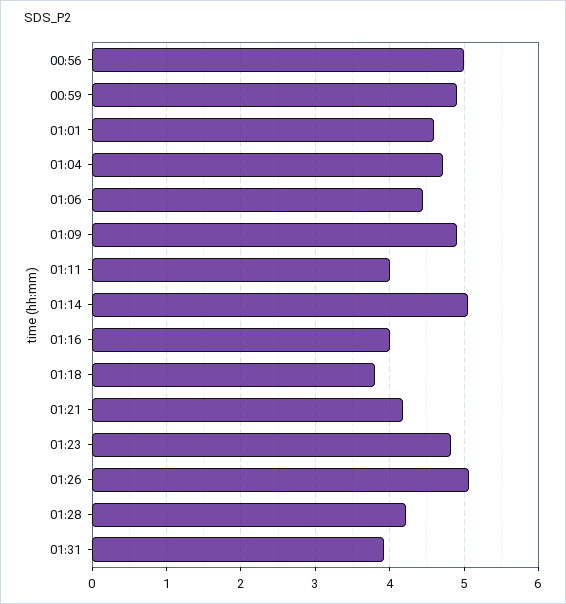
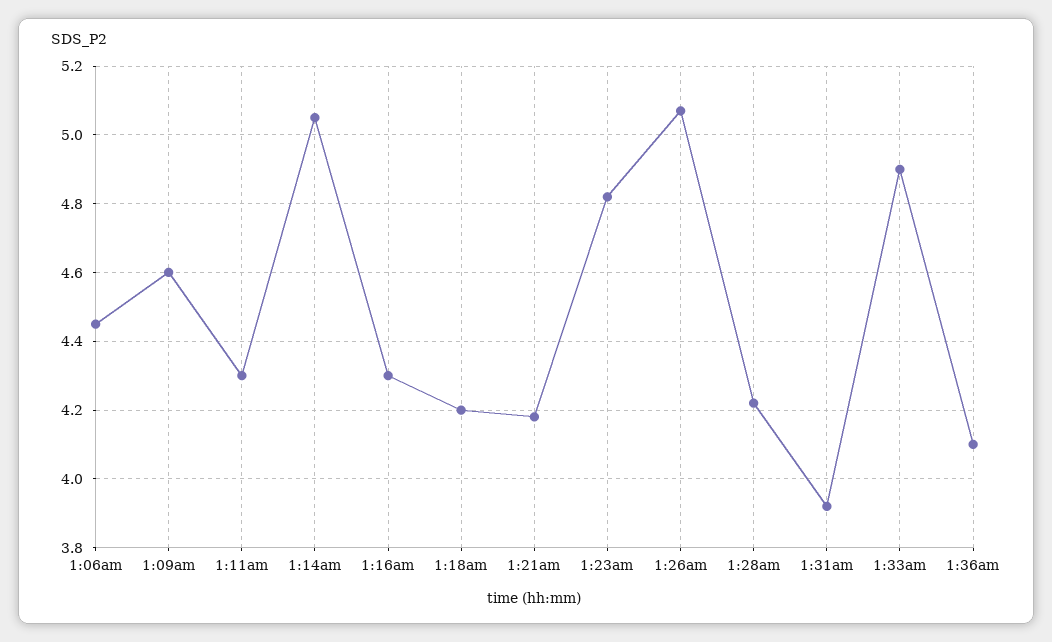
00:56: 5 -> none
00:59: 4.9 -> none
01:01: 4.6 -> none
01:04: 4.7 -> none
01:09: 4.9 -> 4.6
01:11: 4 -> 4.3
01:16: 4 -> 4.3
01:18: 3.8 -> 4.2
1:33am: none -> 4.9
1:36am: none -> 4.1

